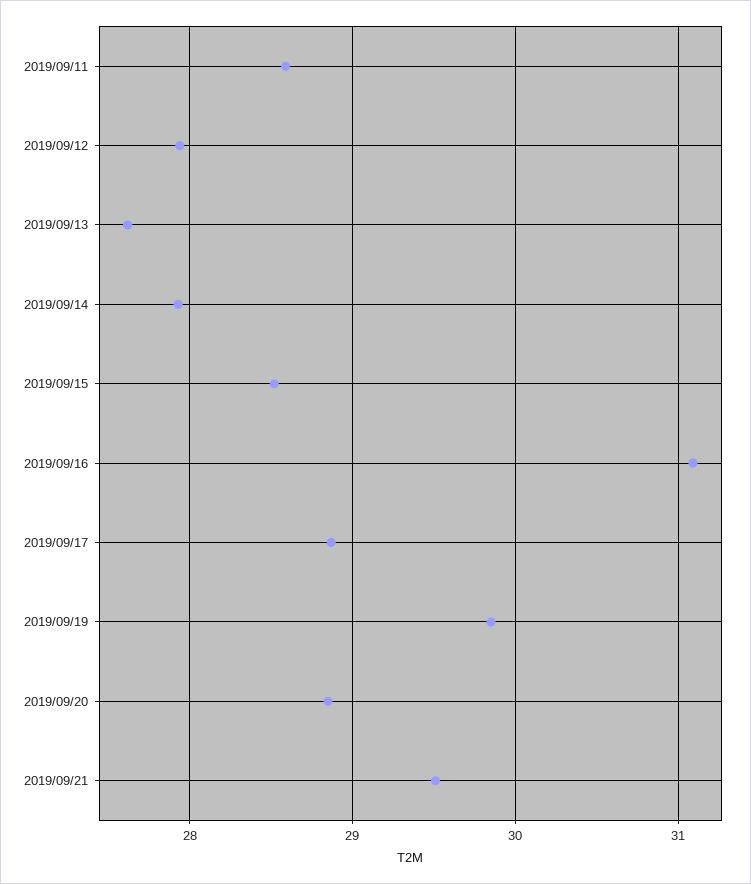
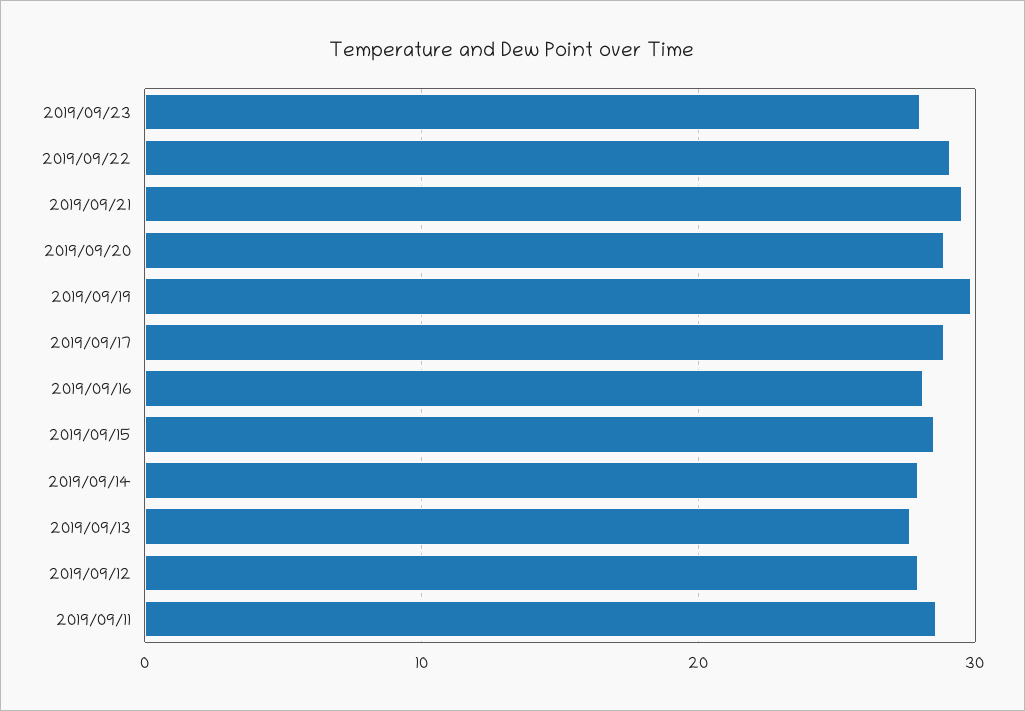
2019/09/16: 31.1 -> 28
2019/09/23: none -> 28
2019/09/22: none -> 29

